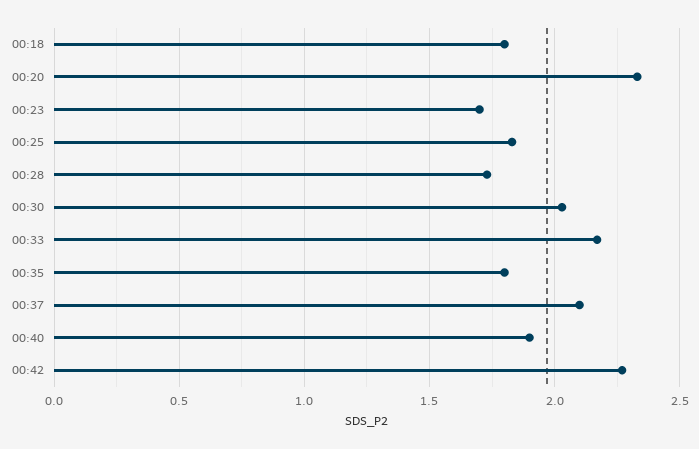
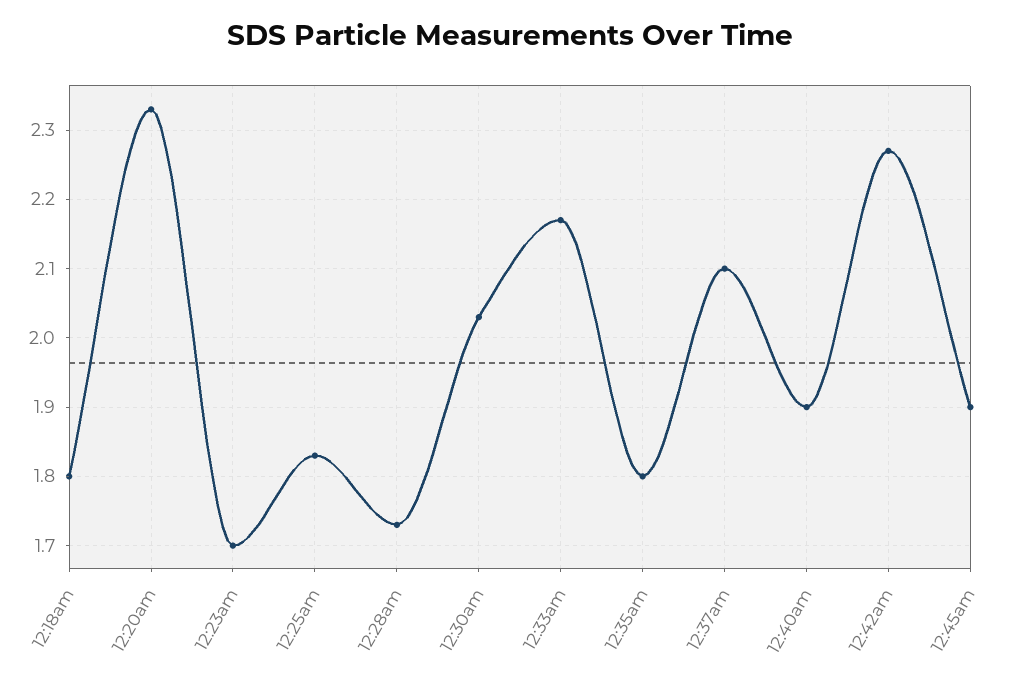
12:45am: none -> 1.9

